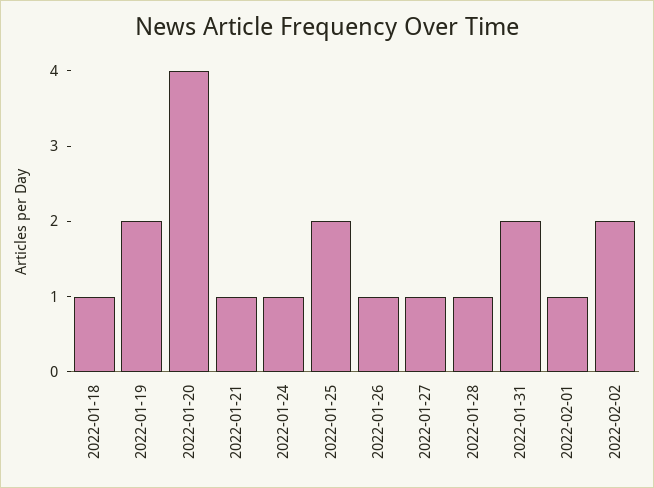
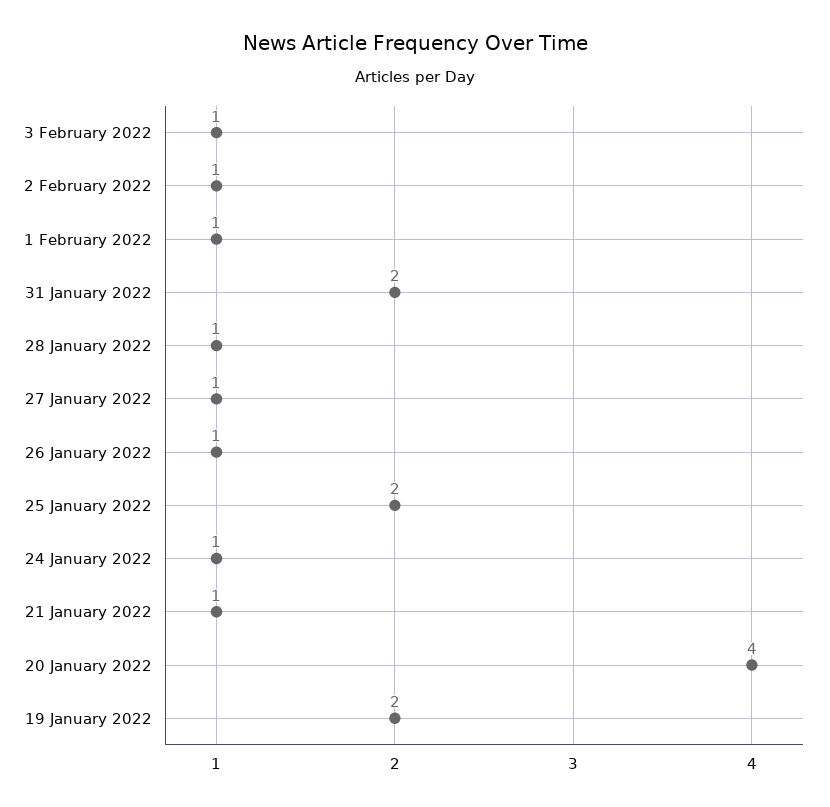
2022-01-18: 1 -> none
2022-02-02: 2 -> 1
3 February 2022: none -> 1

